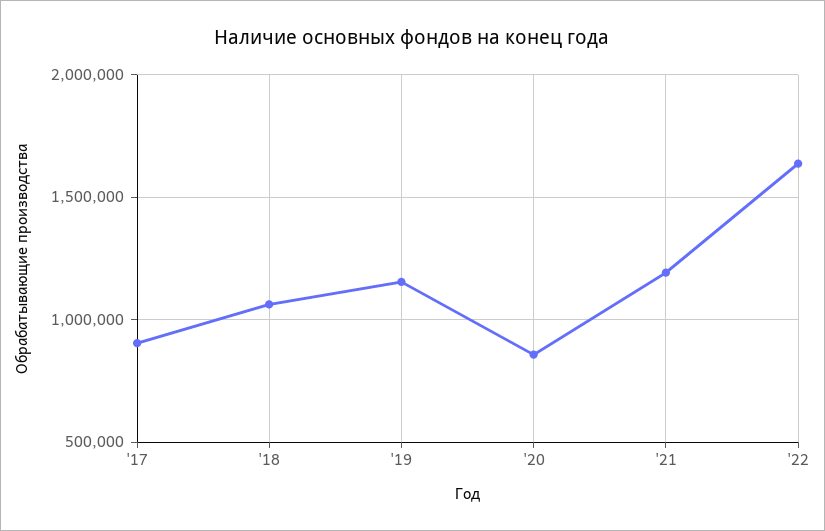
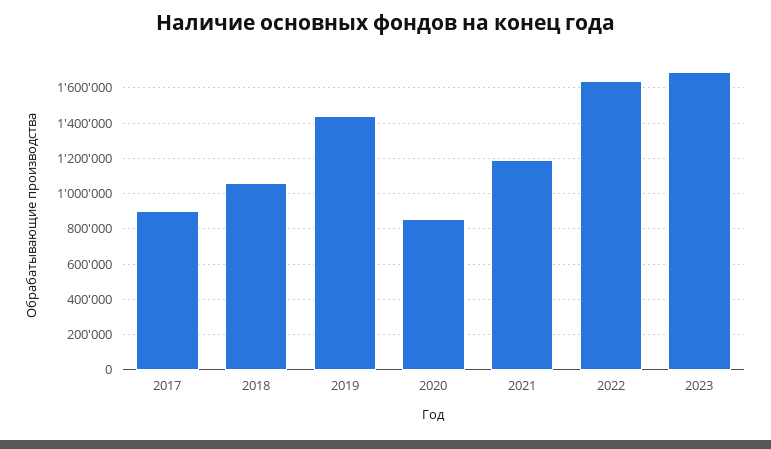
'19: 1150000 -> 1450000
2023: none -> 1700000

